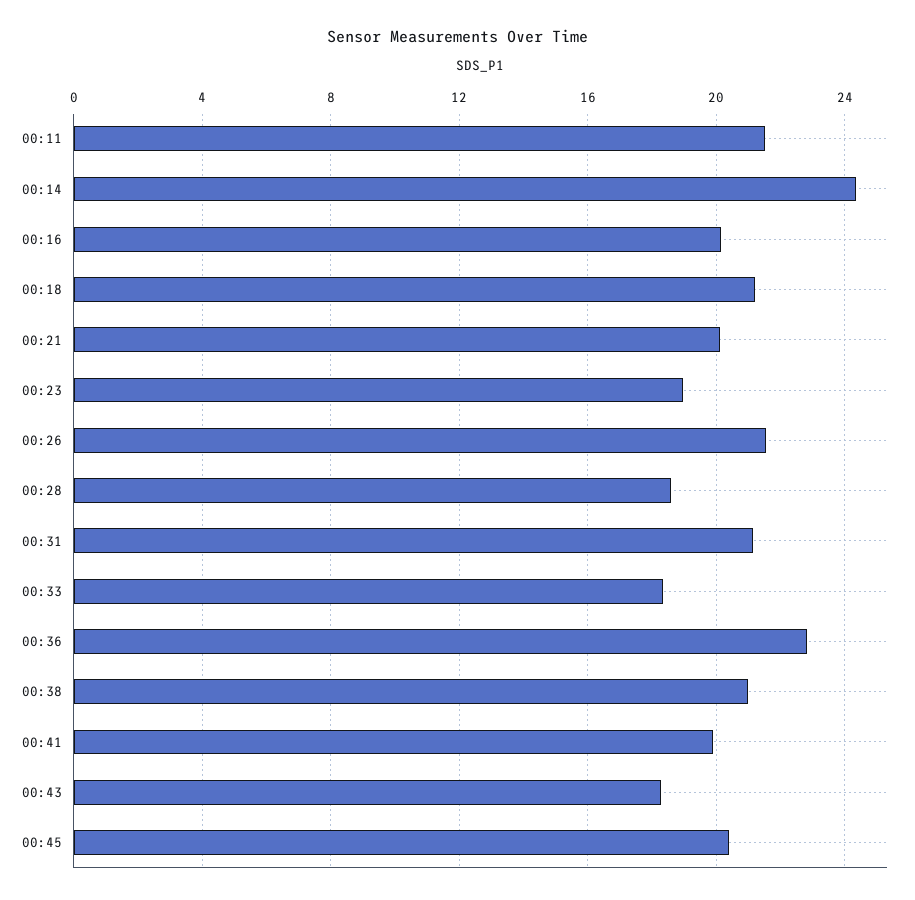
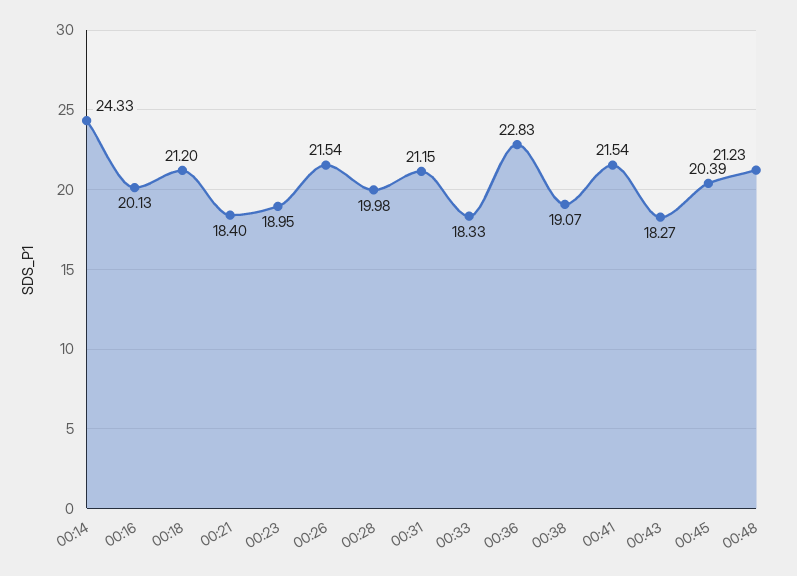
00:11: 21.5 -> none
00:21: 20 -> 18.4
00:28: 18.5 -> 19.98
00:38: 21 -> 19.07
00:41: 20 -> 21.54
00:48: none -> 21.23

